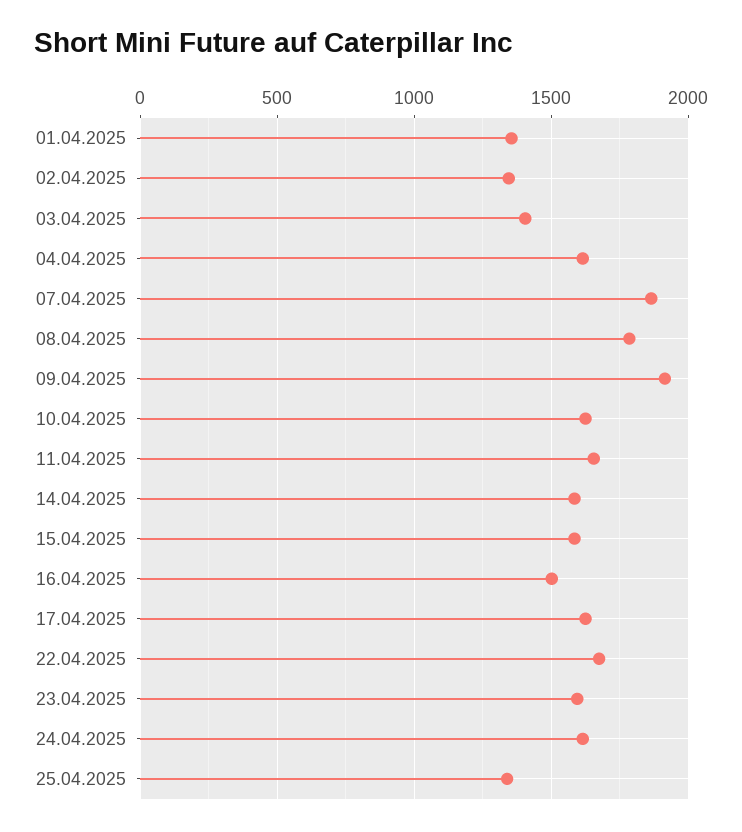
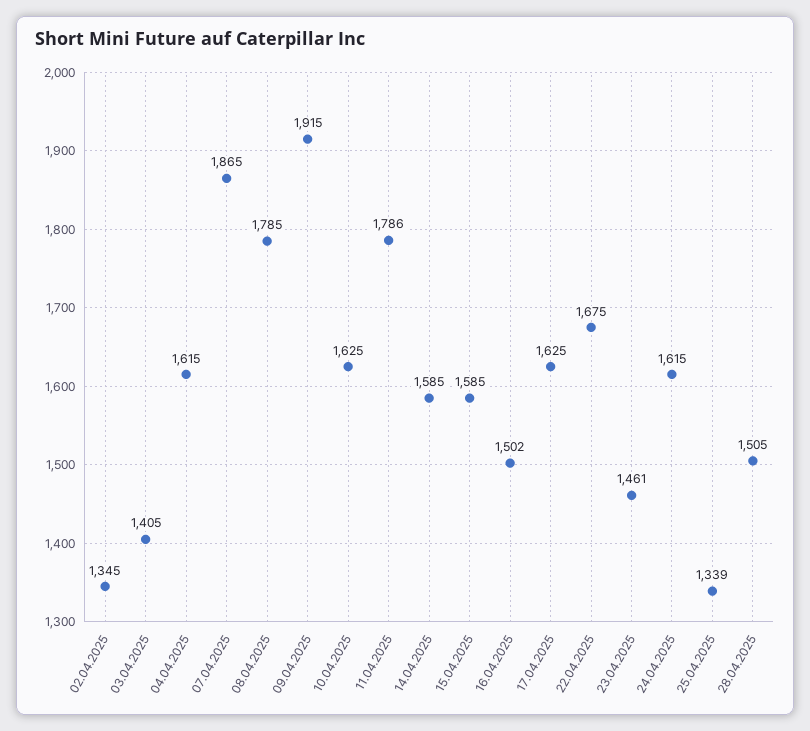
01.04.2025: 1350 -> none
11.04.2025: 1650 -> 1786
23.04.2025: 1600 -> 1461
28.04.2025: none -> 1505

